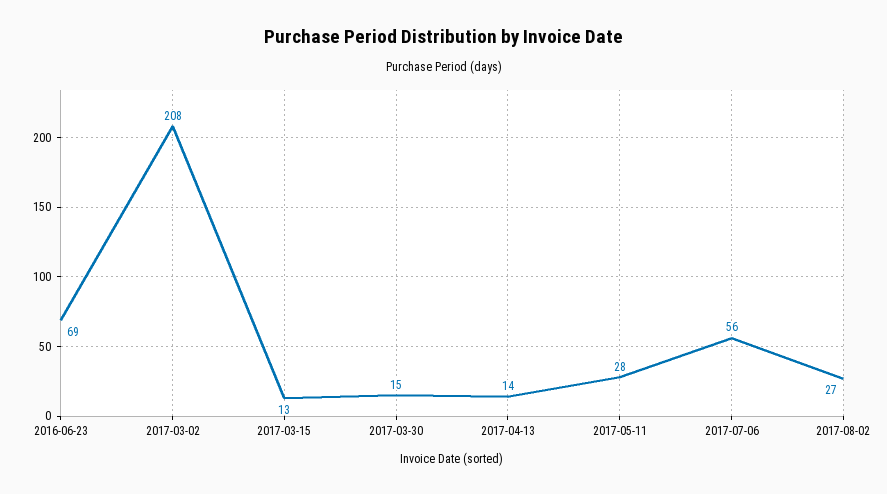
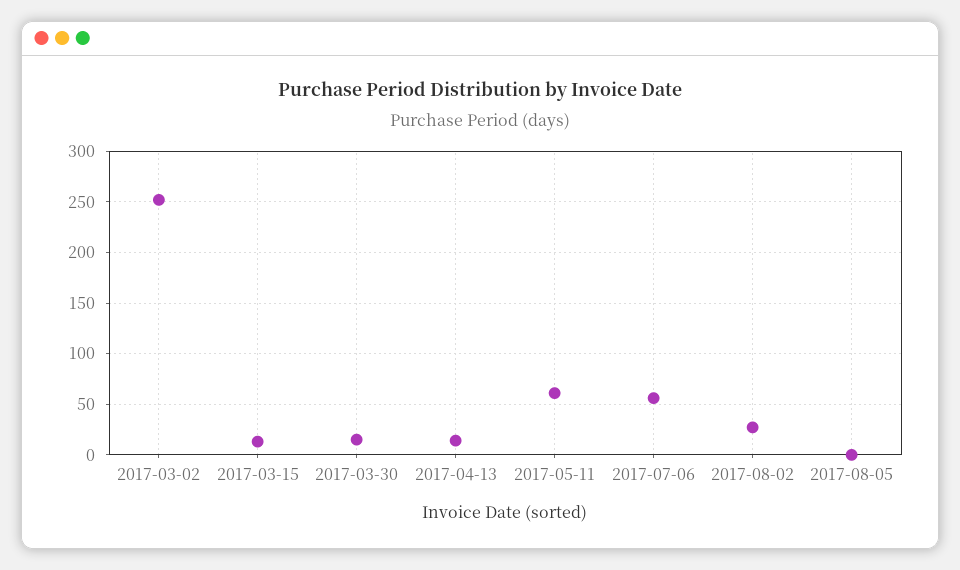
2016-06-23: 69 -> none
2017-03-02: 208 -> 250
2017-05-11: 28 -> 60
2017-08-05: none -> 0

